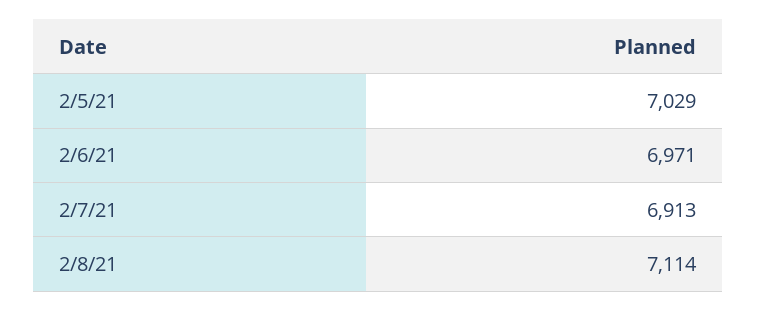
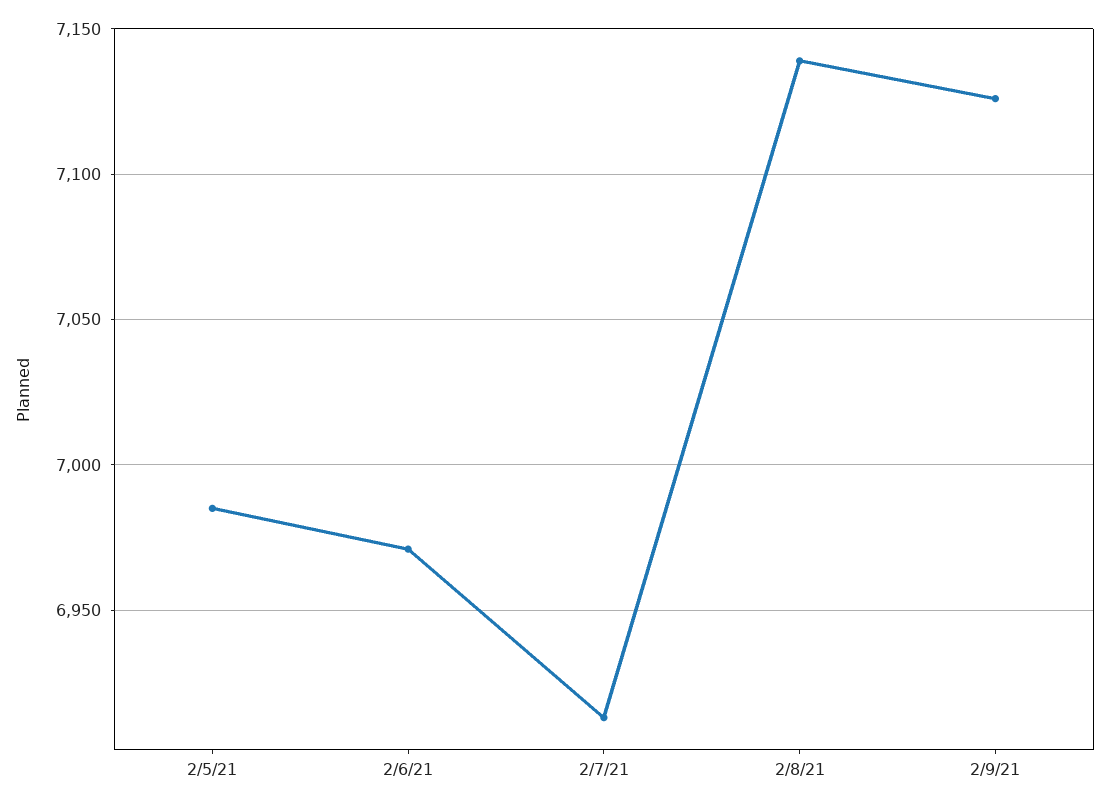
2/5/21: 7029 -> 6985
2/8/21: 7114 -> 7140
2/9/21: none -> 7125

